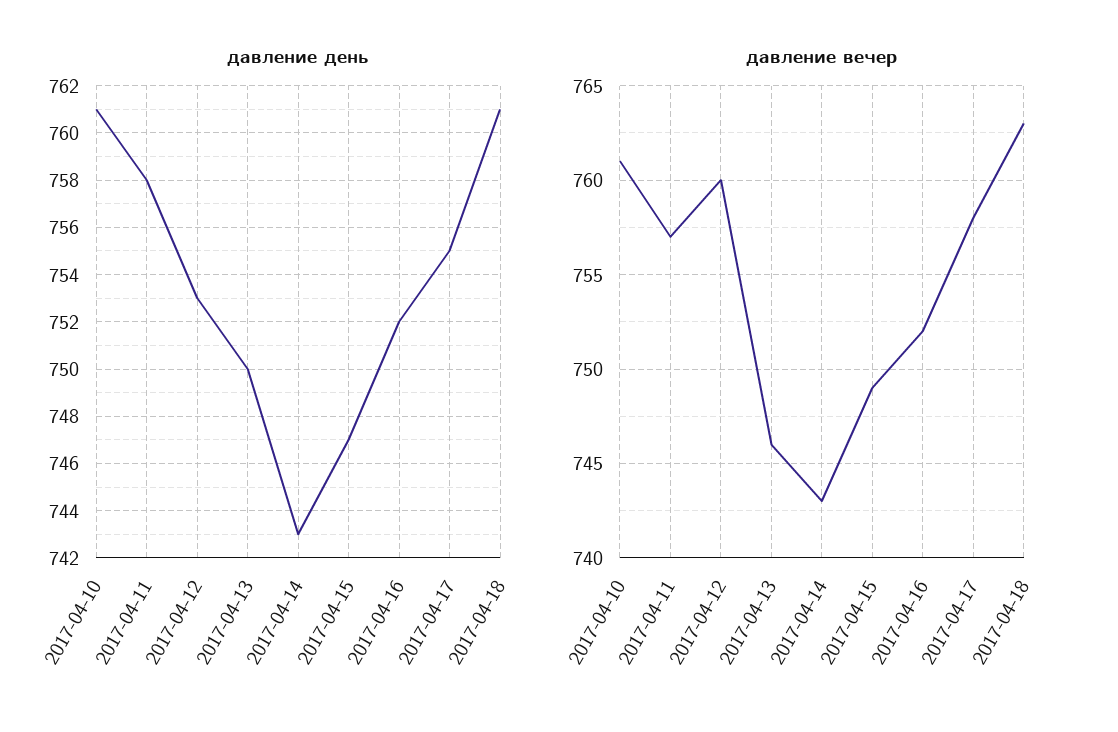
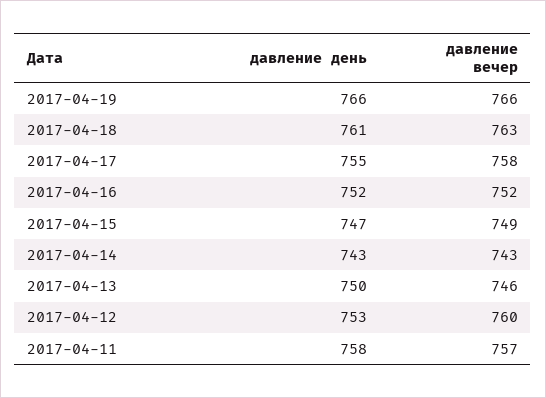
давление день, 2017-04-10: 761 -> none
давление вечер, 2017-04-10: 761 -> none
давление день, 2017-04-19: none -> 766
давление вечер, 2017-04-19: none -> 766

